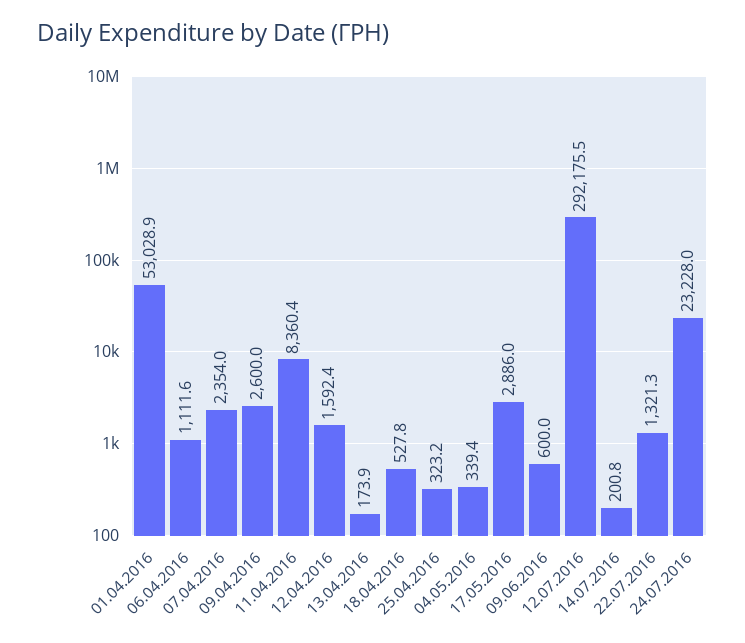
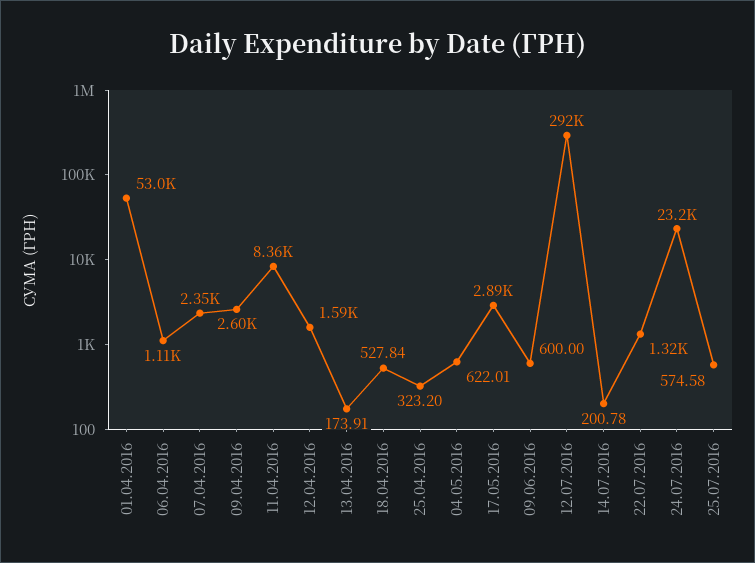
04.05.2016: 339.4 -> 622.01
25.07.2016: none -> 574.58

